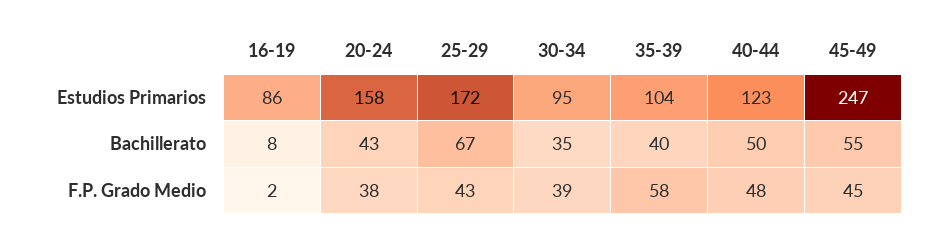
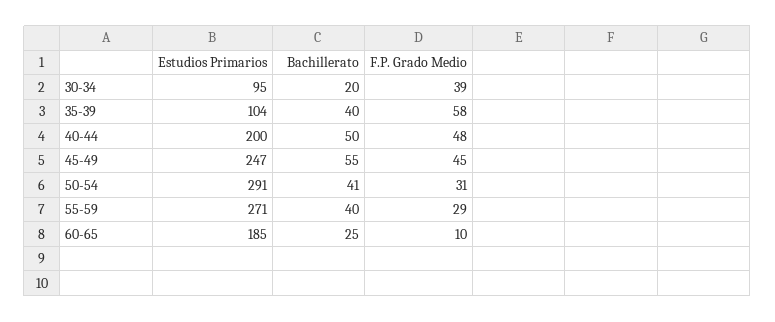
16-19, Estudios Primarios: 86 -> none
20-24, Estudios Primarios: 158 -> none
25-29, Estudios Primarios: 172 -> none
40-44, Estudios Primarios: 123 -> 200
16-19, Bachillerato: 8 -> none
20-24, Bachillerato: 43 -> none
25-29, Bachillerato: 67 -> none
30-34, Bachillerato: 35 -> 20
16-19, F.P. Grado Medio: 2 -> none
20-24, F.P. Grado Medio: 38 -> none
25-29, F.P. Grado Medio: 43 -> none
50-54, Estudios Primarios: none -> 291
50-54, Bachillerato: none -> 41
50-54, F.P. Grado Medio: none -> 31
55-59, Estudios Primarios: none -> 271
55-59, Bachillerato: none -> 40
55-59, F.P. Grado Medio: none -> 29
60-65, Estudios Primarios: none -> 185
60-65, Bachillerato: none -> 25
60-65, F.P. Grado Medio: none -> 10

